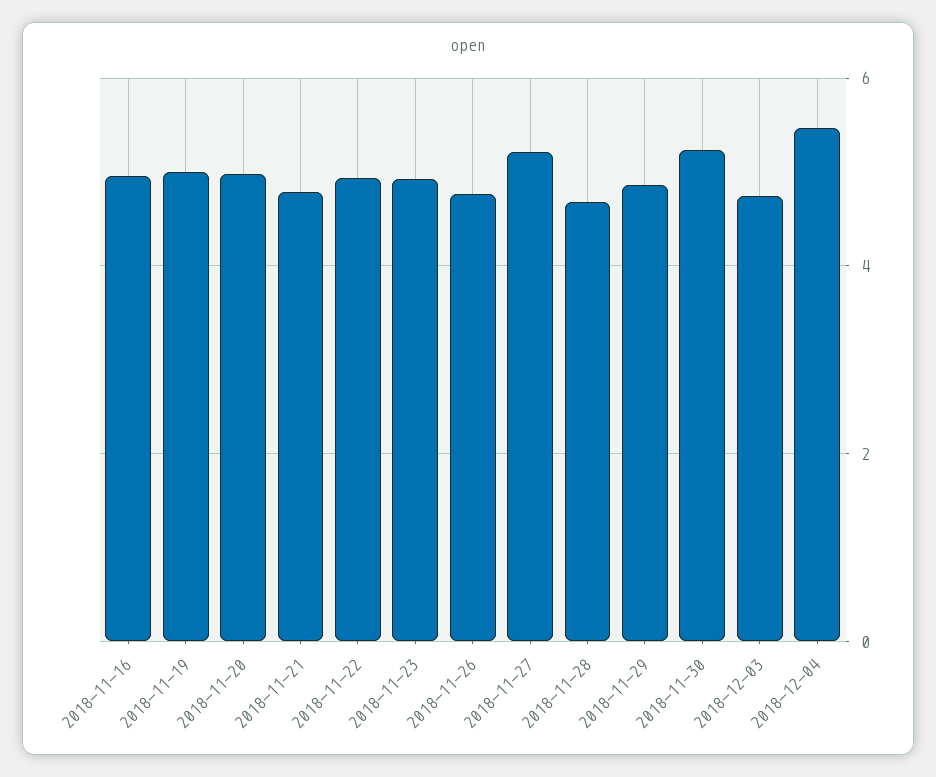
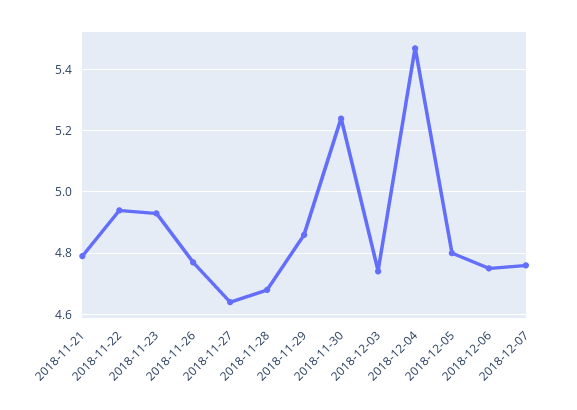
2018-11-16: 5 -> none
2018-11-19: 5 -> none
2018-11-20: 5 -> none
2018-11-27: 5.2 -> 4.65
2018-12-05: none -> 4.8
2018-12-06: none -> 4.75
2018-12-07: none -> 4.75

